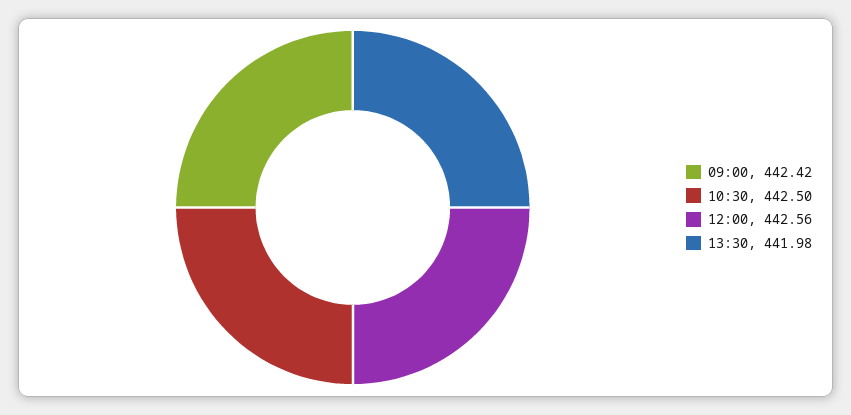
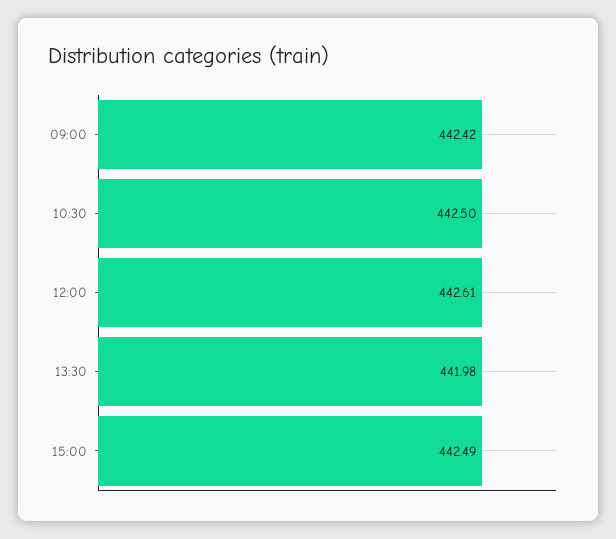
12:00: 442.56 -> 442.61
15:00: none -> 442.49

